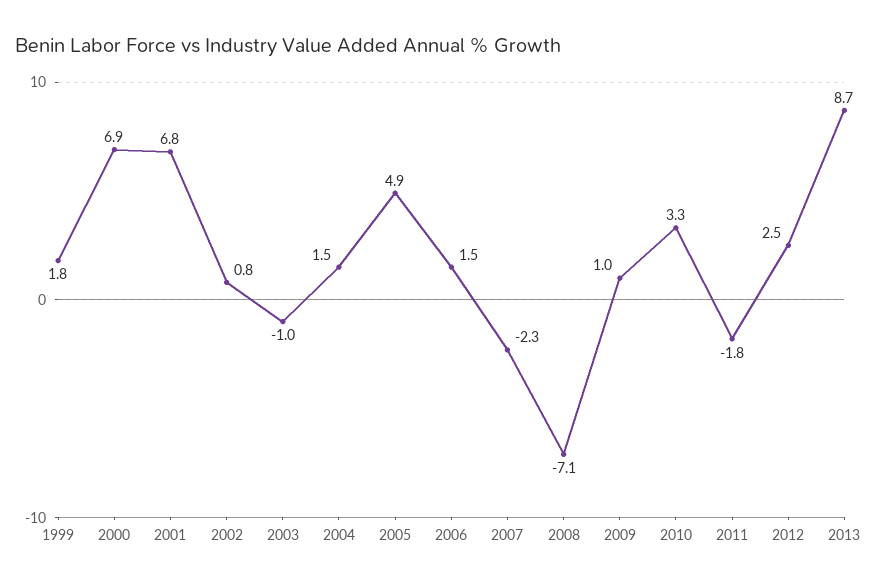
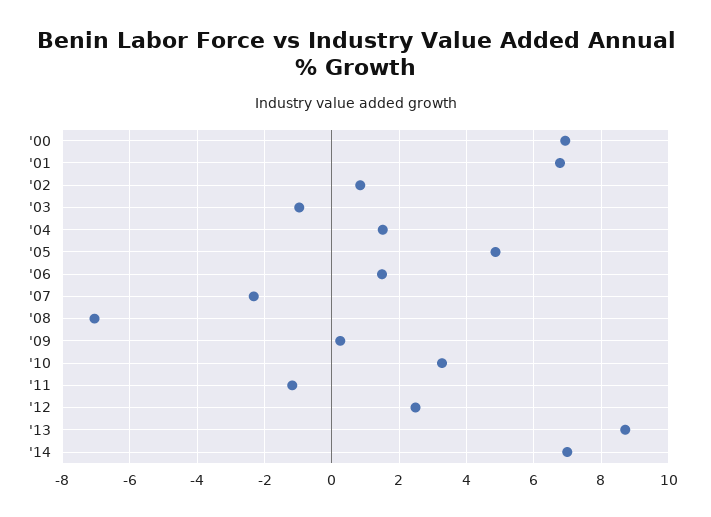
1999: 1.8 -> none
2009: 1 -> 0.2
2011: -1.8 -> -1.2
'14: none -> 7

